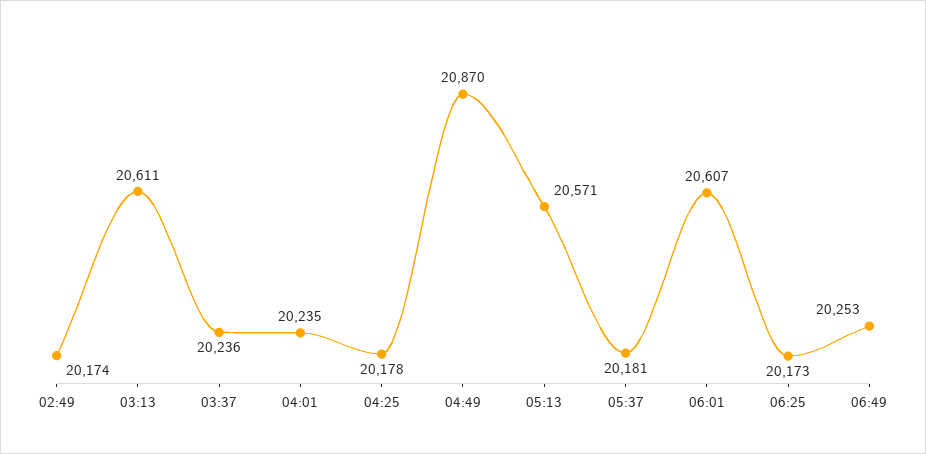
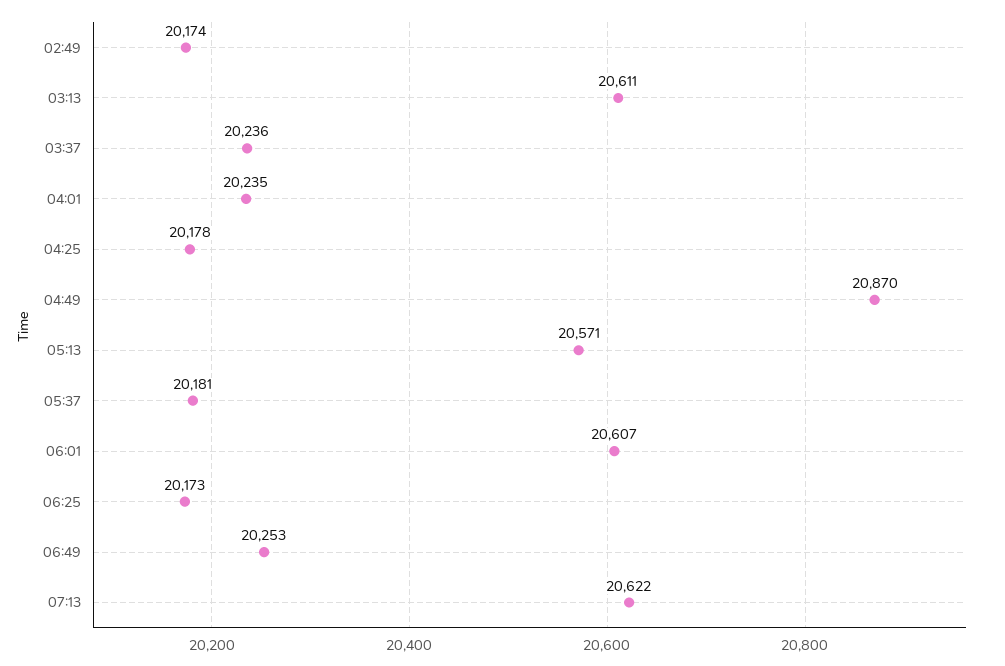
07:13: none -> 20622

